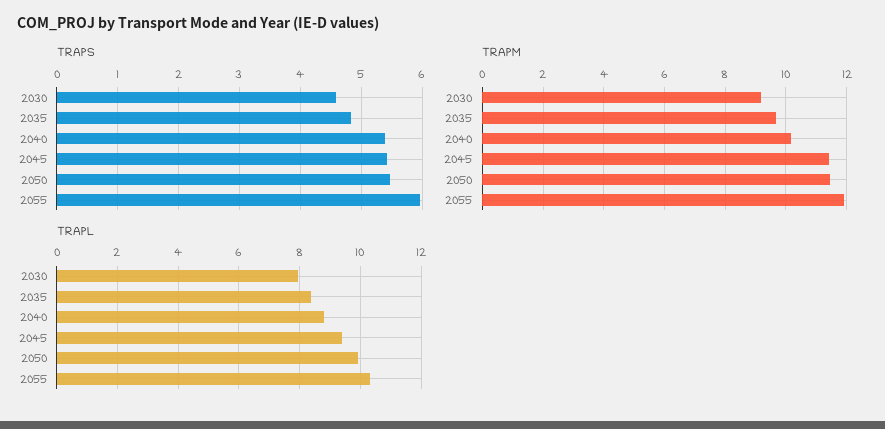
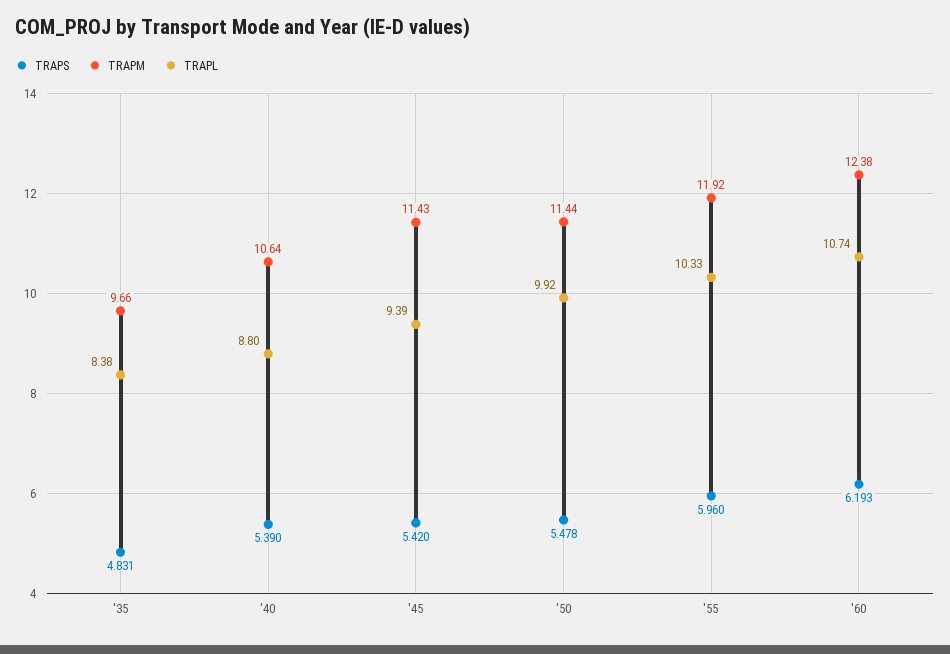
TRAPS, 2030: 4.6 -> none
TRAPM, 2030: 9.2 -> none
TRAPM, 2040: 10.2 -> 10.64
TRAPL, 2030: 8 -> none
TRAPS, '60: none -> 6.193
TRAPM, '60: none -> 12.38
TRAPL, '60: none -> 10.74

